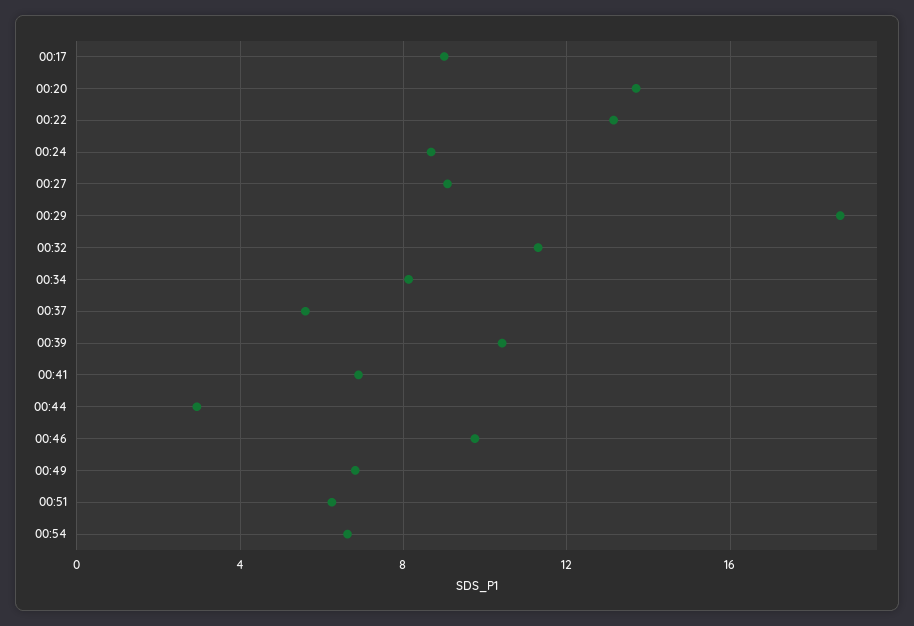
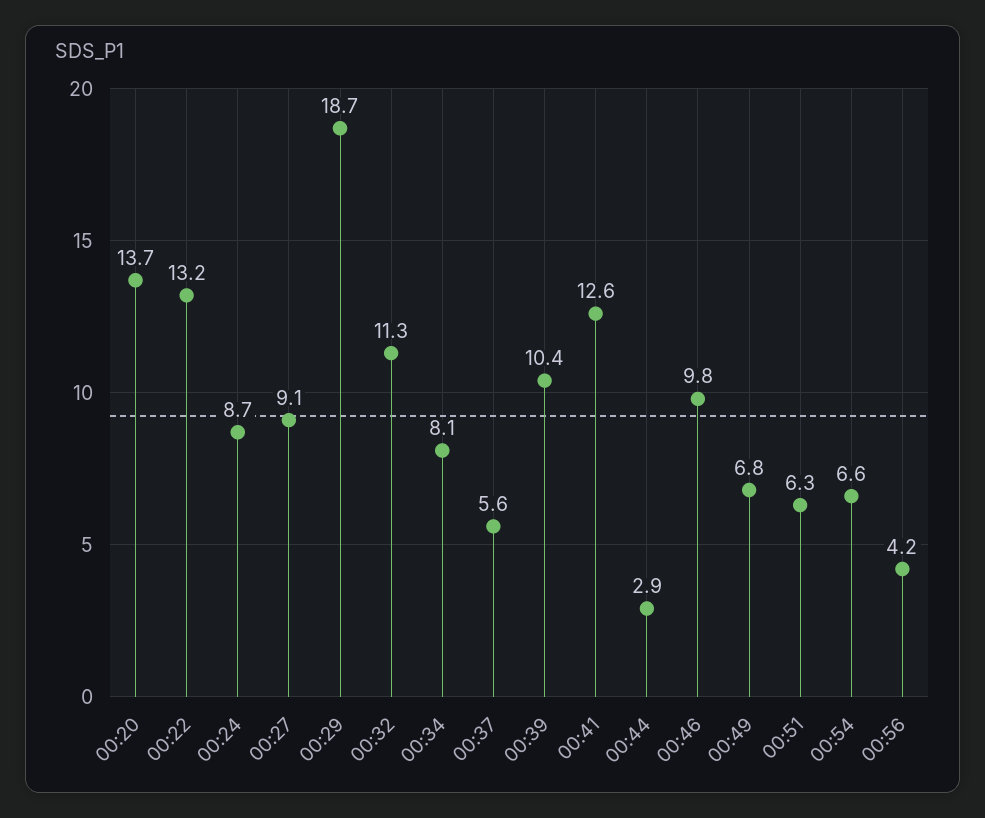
00:17: 9 -> none
00:41: 7 -> 12.6
00:56: none -> 4.2

